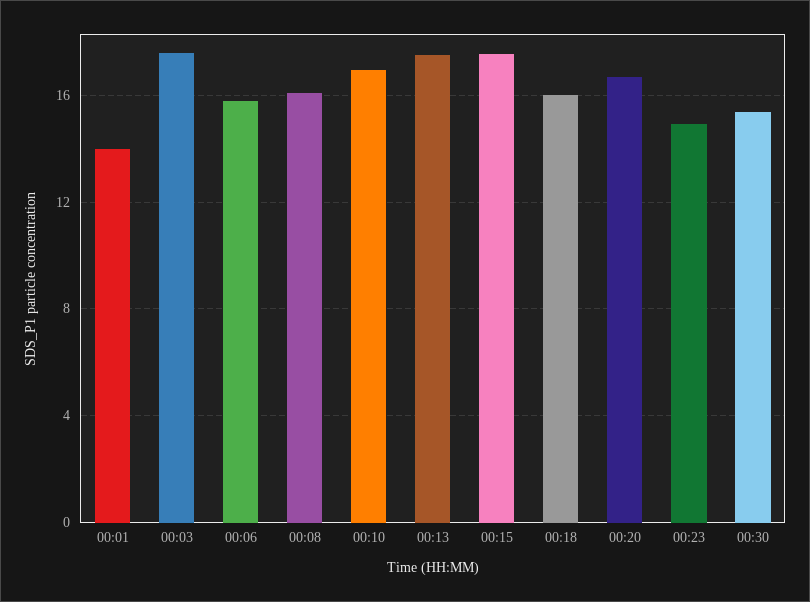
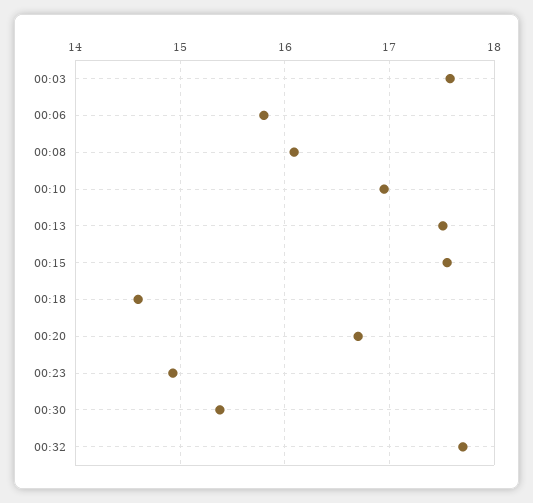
00:01: 14 -> none
00:18: 16 -> 14.6
00:32: none -> 17.7

